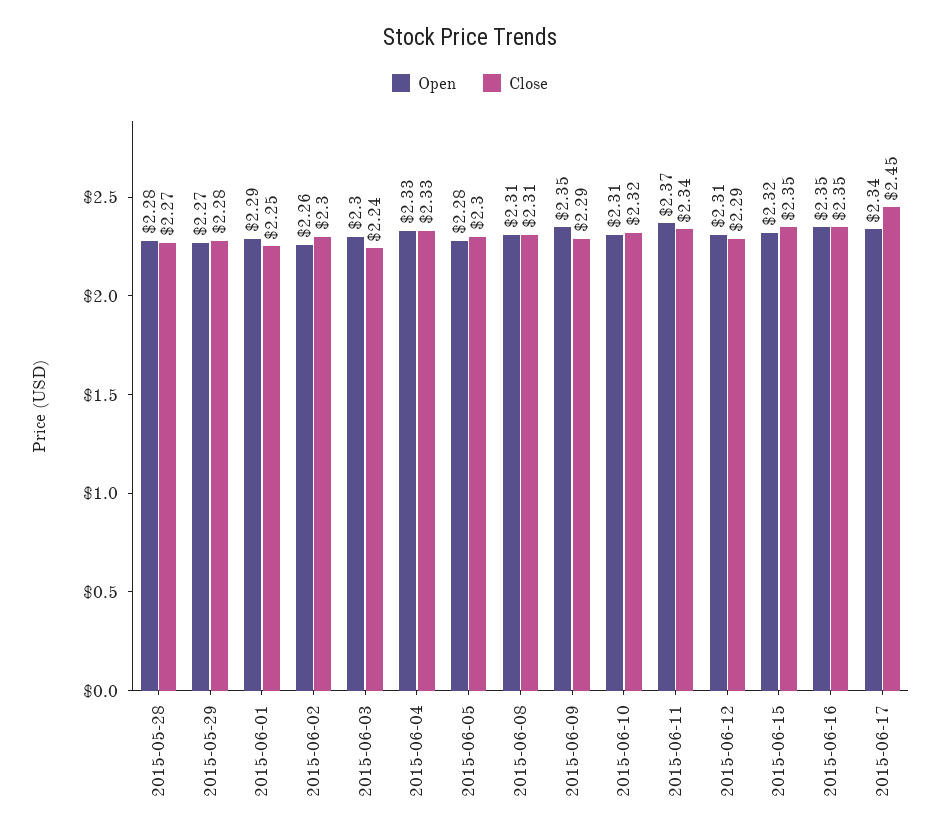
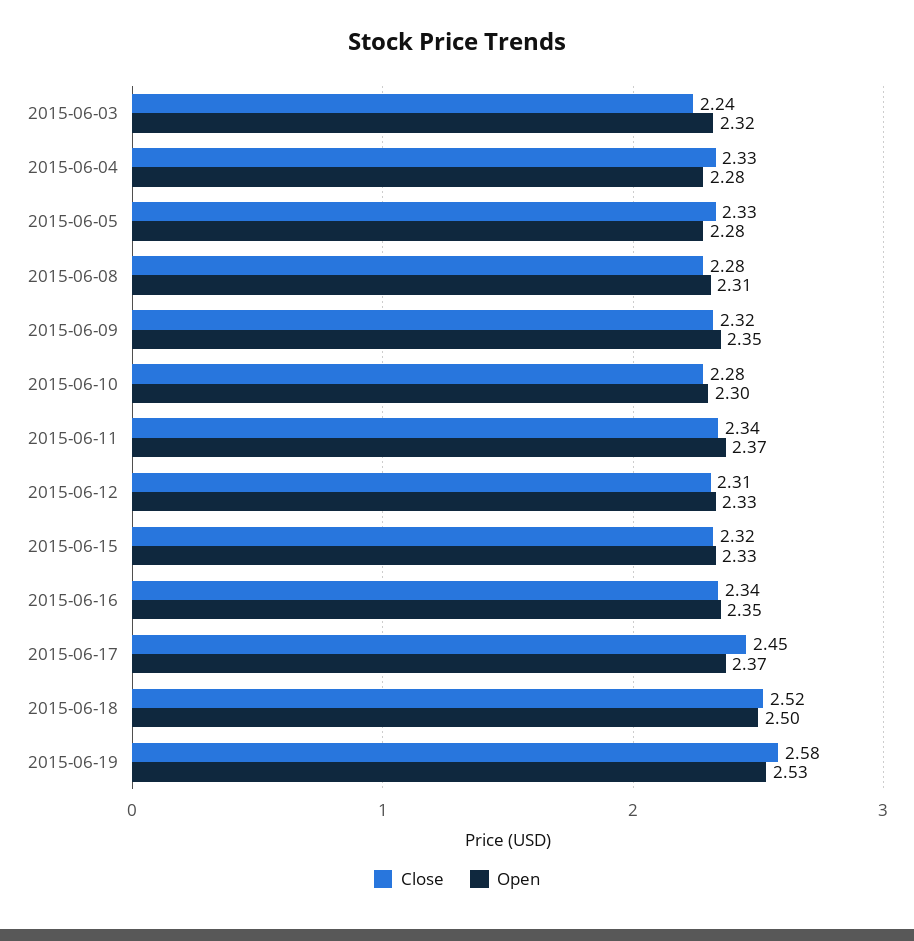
Open, 2015-05-28: 2.28 -> none
Close, 2015-05-28: 2.27 -> none
Open, 2015-05-29: 2.27 -> none
Close, 2015-05-29: 2.28 -> none
Open, 2015-06-01: 2.29 -> none
Close, 2015-06-01: 2.25 -> none
Open, 2015-06-02: 2.26 -> none
Close, 2015-06-02: 2.3 -> none
Open, 2015-06-03: 2.3 -> 2.32
Open, 2015-06-04: 2.33 -> 2.28
Close, 2015-06-05: 2.3 -> 2.33
Close, 2015-06-08: 2.31 -> 2.28
Close, 2015-06-09: 2.29 -> 2.32
Open, 2015-06-10: 2.31 -> 2.3
Close, 2015-06-10: 2.32 -> 2.28
Open, 2015-06-12: 2.31 -> 2.33
Close, 2015-06-12: 2.29 -> 2.31
Open, 2015-06-15: 2.32 -> 2.33
Close, 2015-06-15: 2.35 -> 2.32
Close, 2015-06-16: 2.35 -> 2.34
Open, 2015-06-17: 2.34 -> 2.37
Close, 2015-06-18: none -> 2.52
Open, 2015-06-18: none -> 2.5
Close, 2015-06-19: none -> 2.58
Open, 2015-06-19: none -> 2.53

